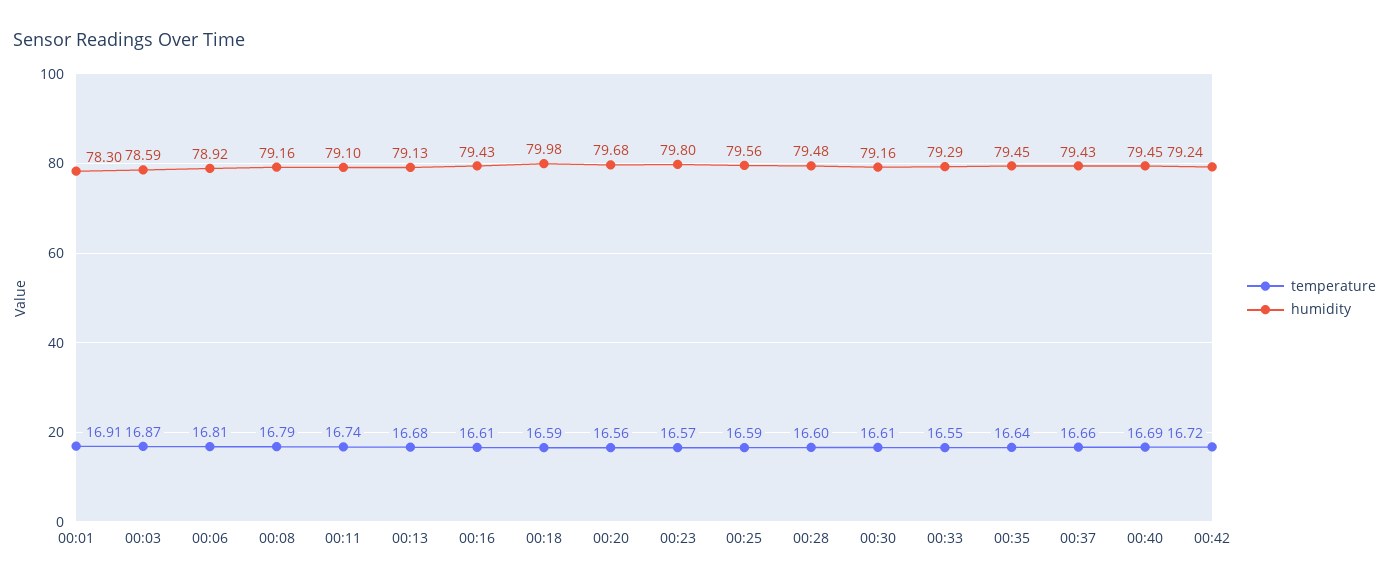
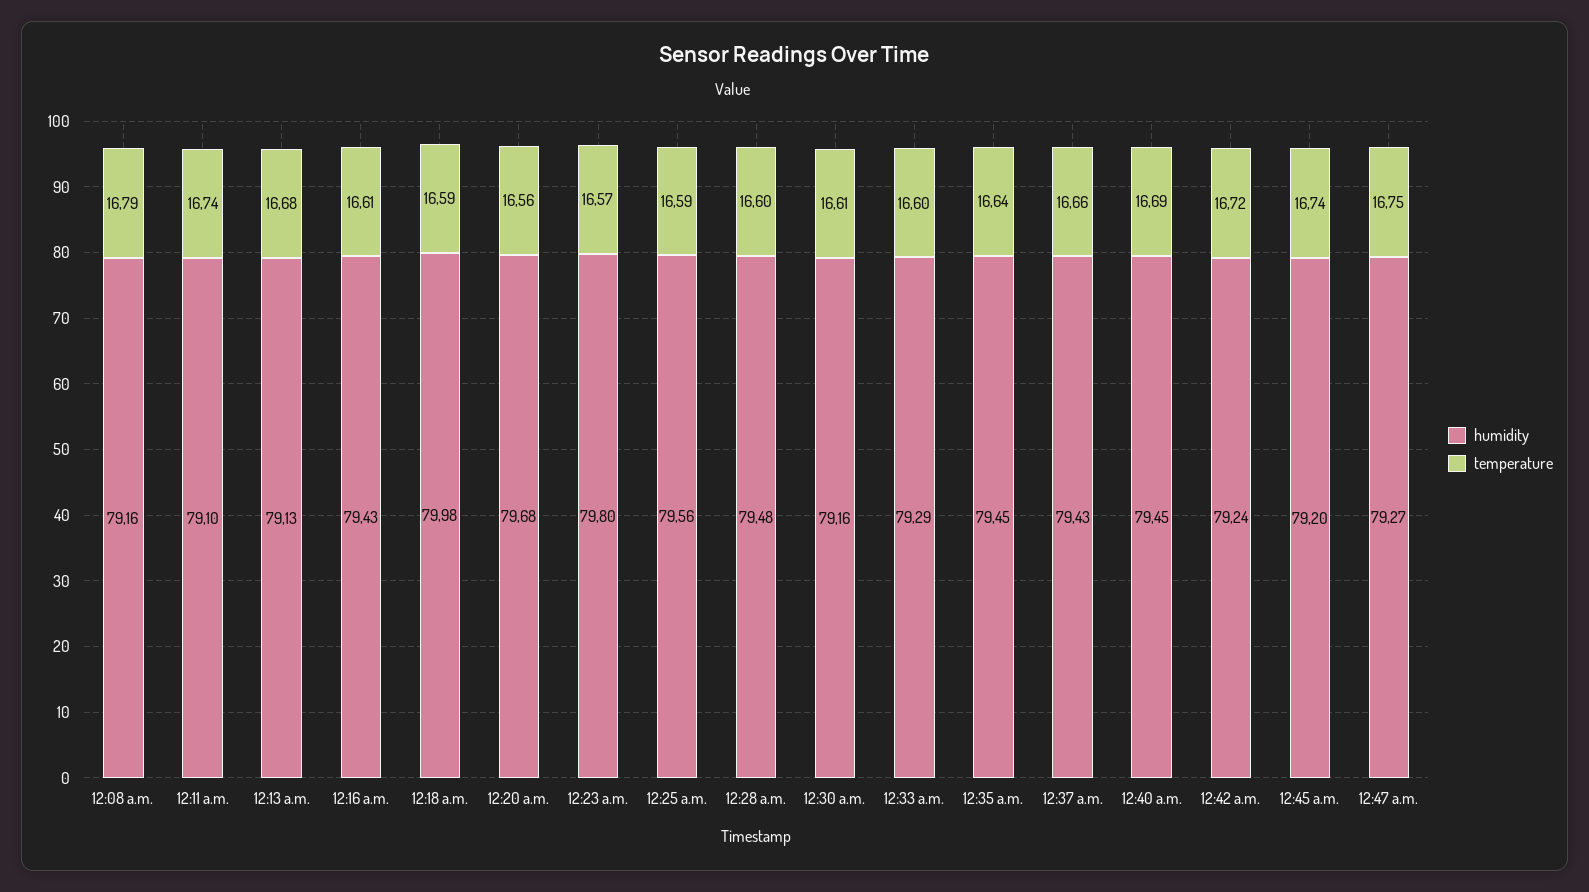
temperature, 00:01: 16.91 -> none
humidity, 00:01: 78.3 -> none
temperature, 00:03: 16.87 -> none
humidity, 00:03: 78.59 -> none
temperature, 00:06: 16.81 -> none
humidity, 00:06: 78.92 -> none
temperature, 00:33: 16.55 -> 16.6
humidity, 12:45 a.m.: none -> 79.2
temperature, 12:45 a.m.: none -> 16.74
humidity, 12:47 a.m.: none -> 79.27
temperature, 12:47 a.m.: none -> 16.75

